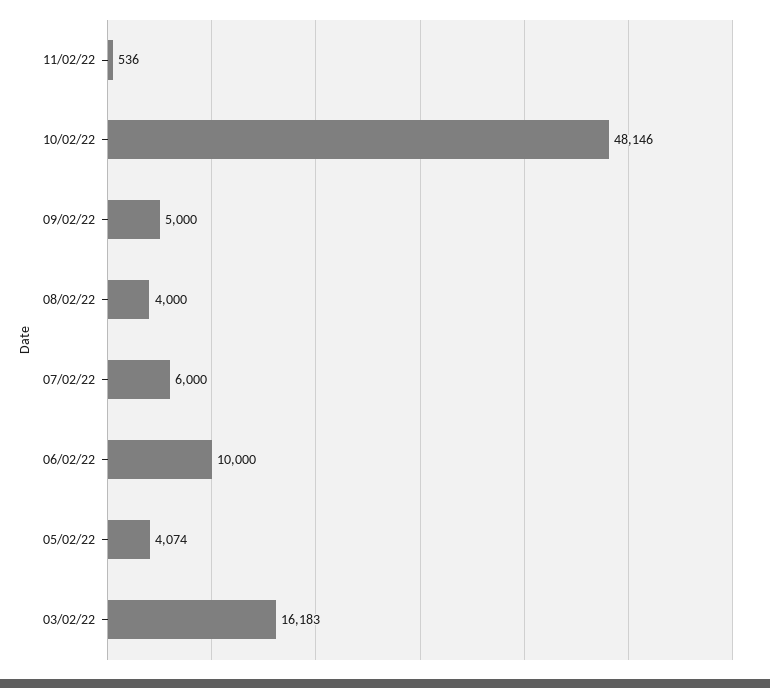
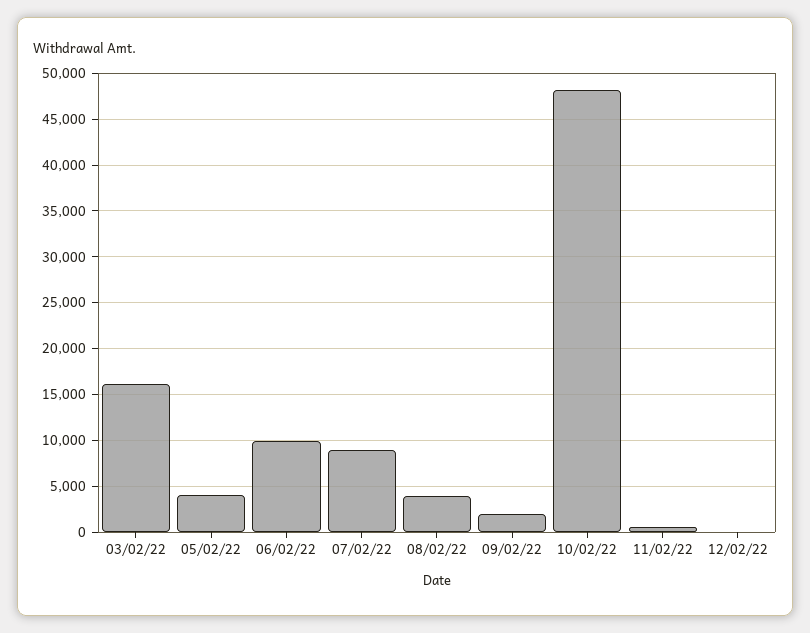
09/02/22: 5000 -> 2000
07/02/22: 6000 -> 9000
12/02/22: none -> 0

